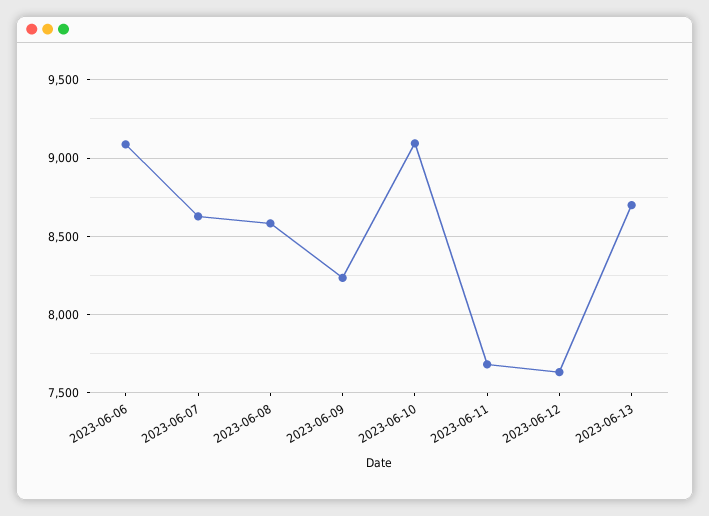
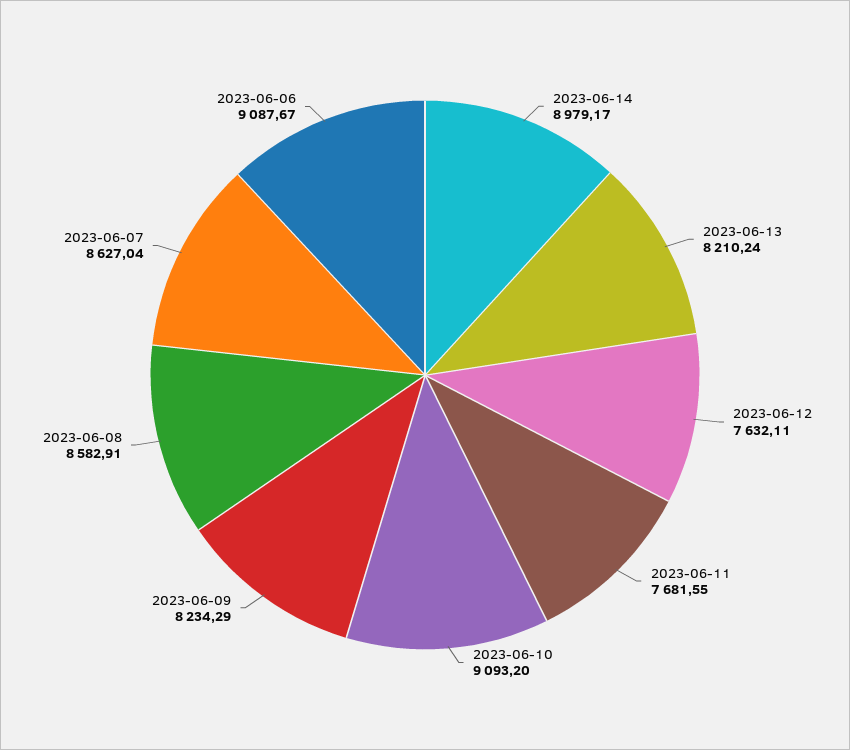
2023-06-13: 8700 -> 8210.24
2023-06-14: none -> 8979.17

